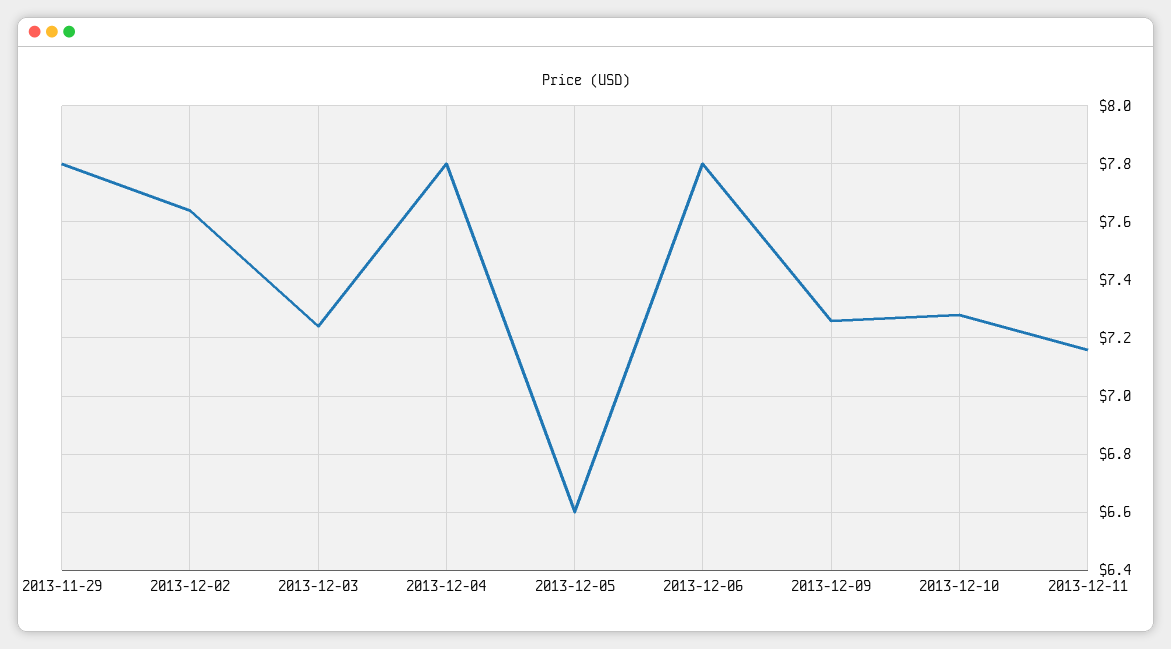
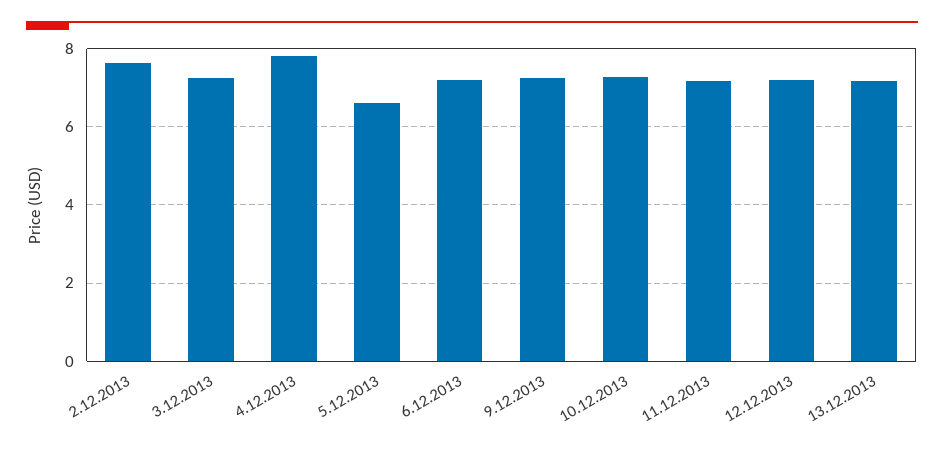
2013-11-29: 7.8 -> none
2013-12-06: 7.8 -> 7.2
12.12.2013: none -> 7.2
13.12.2013: none -> 7.2

